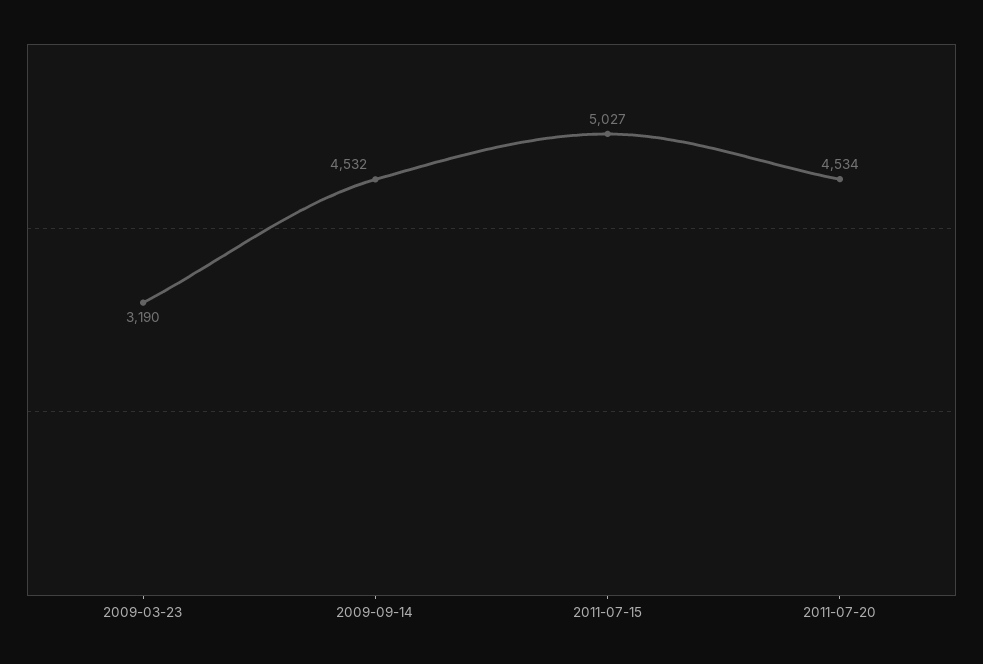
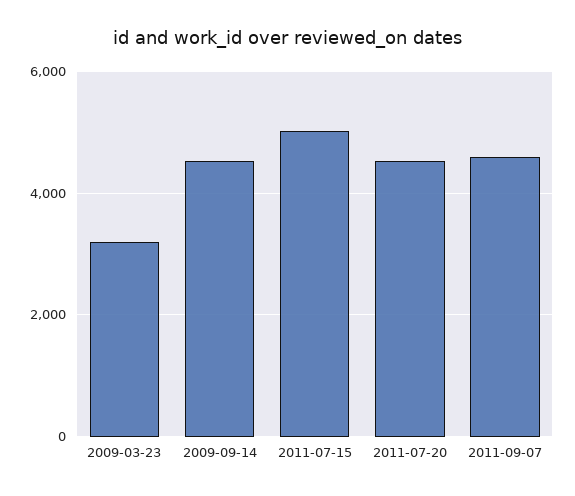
2011-09-07: none -> 4600

